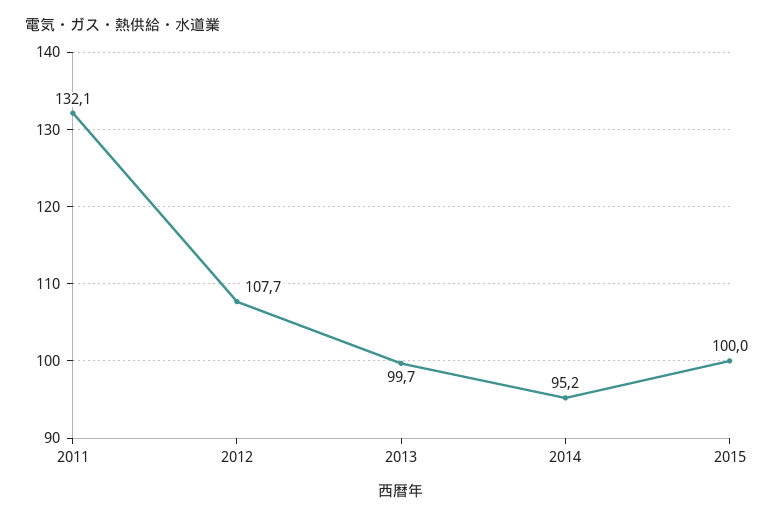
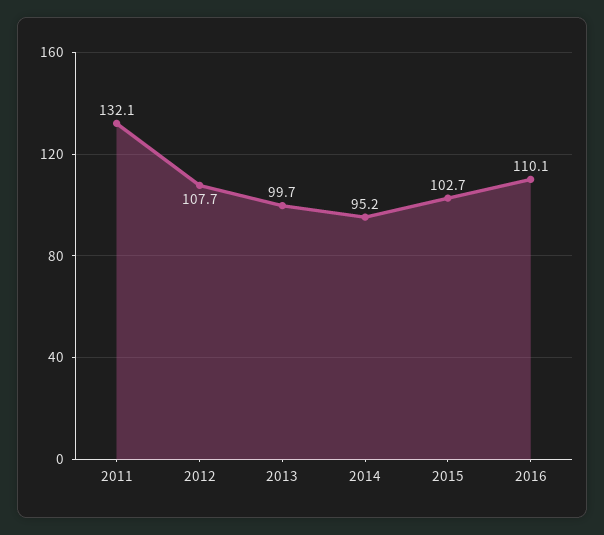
2015: 100 -> 102.7
2016: none -> 110.1

